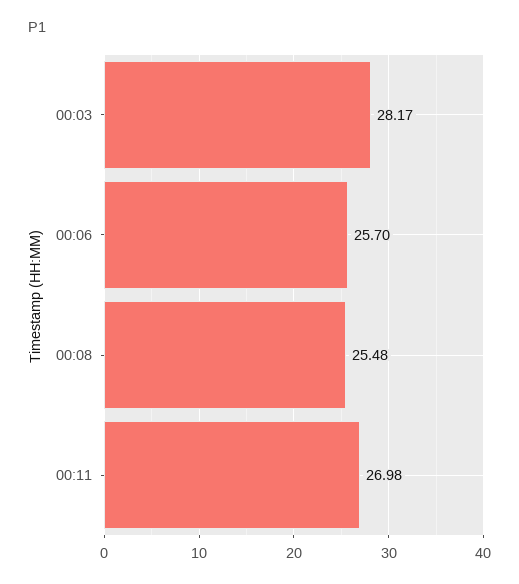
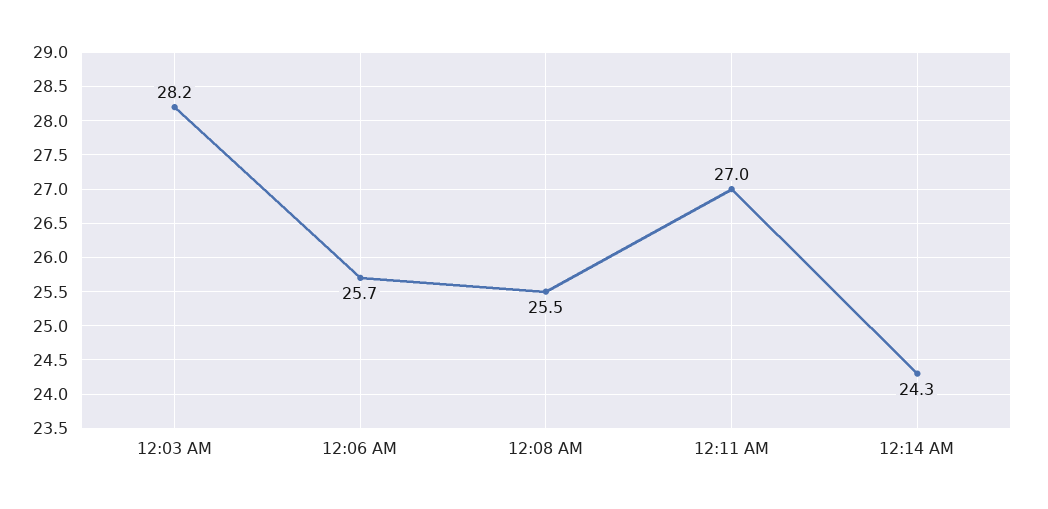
12:14 AM: none -> 24.3

